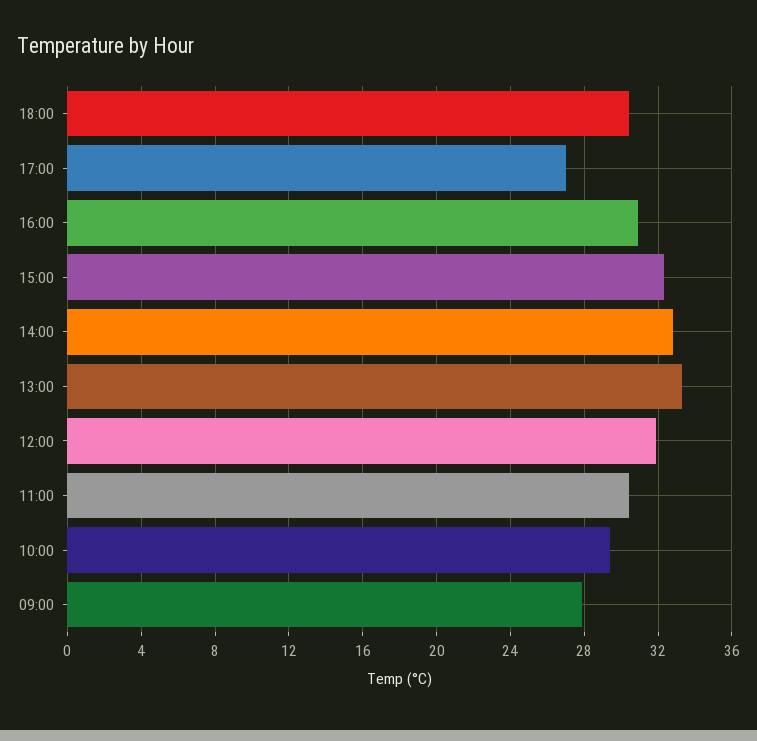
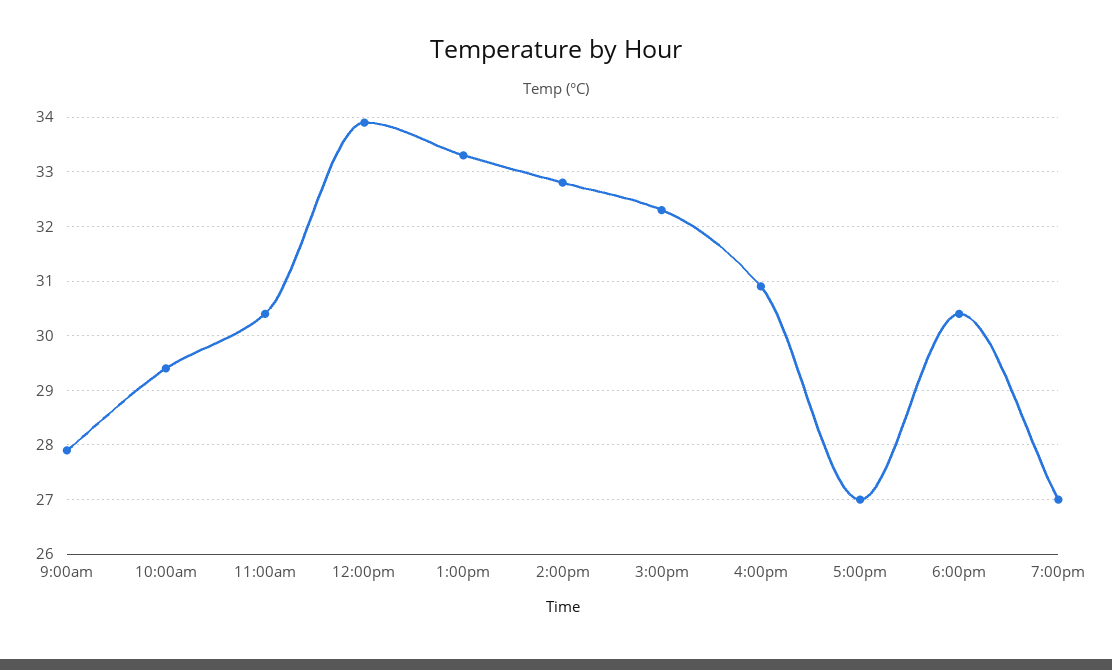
12:00: 32 -> 34
7:00pm: none -> 27

